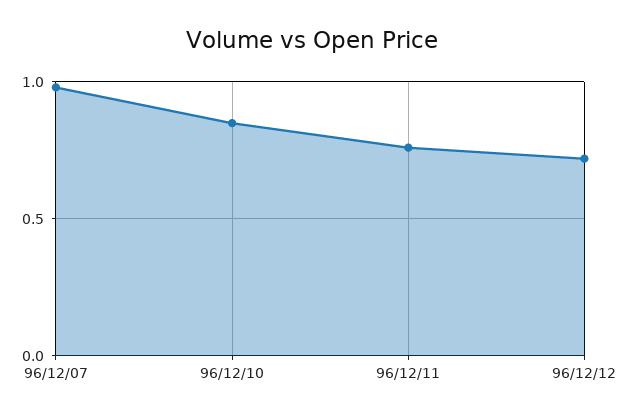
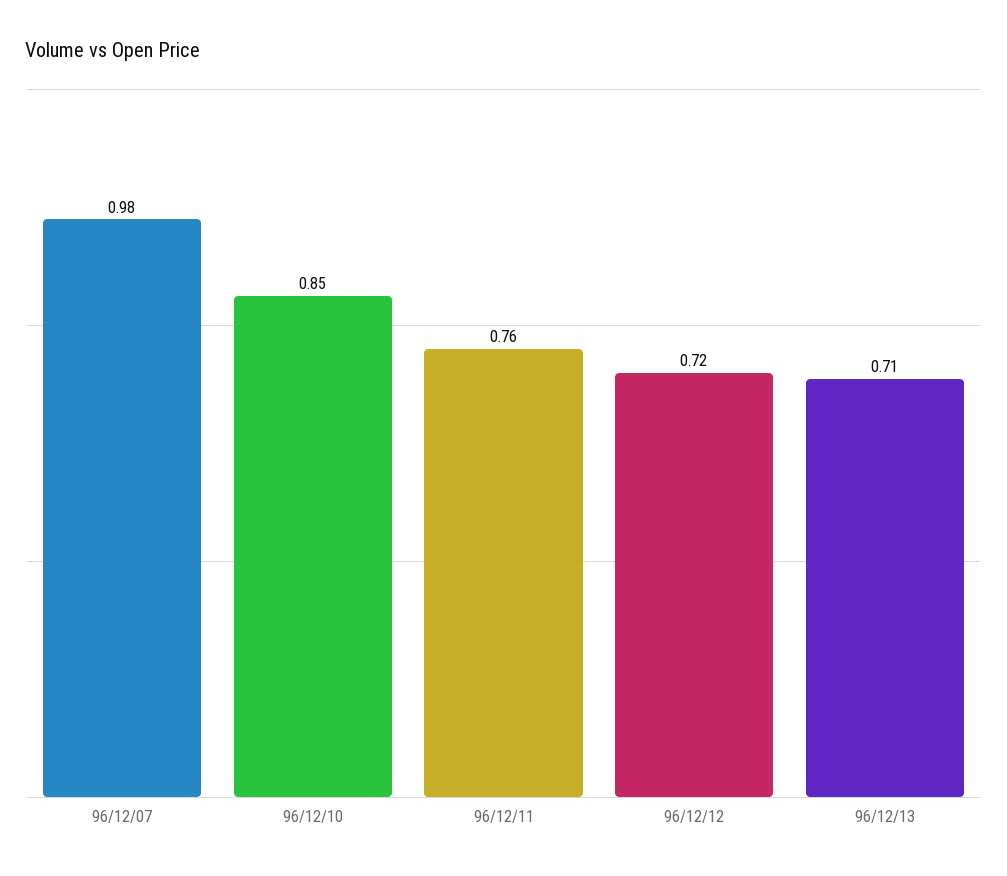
96/12/13: none -> 0.71

